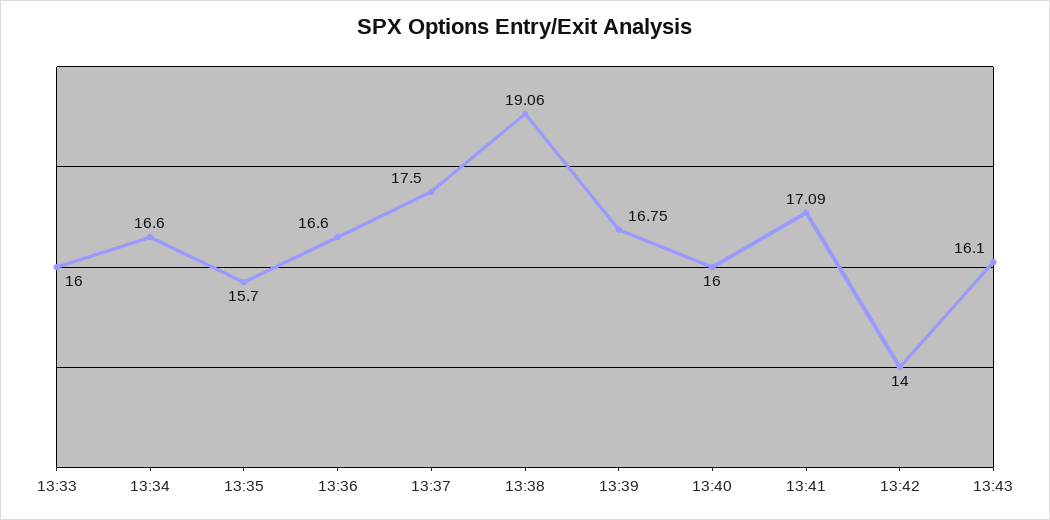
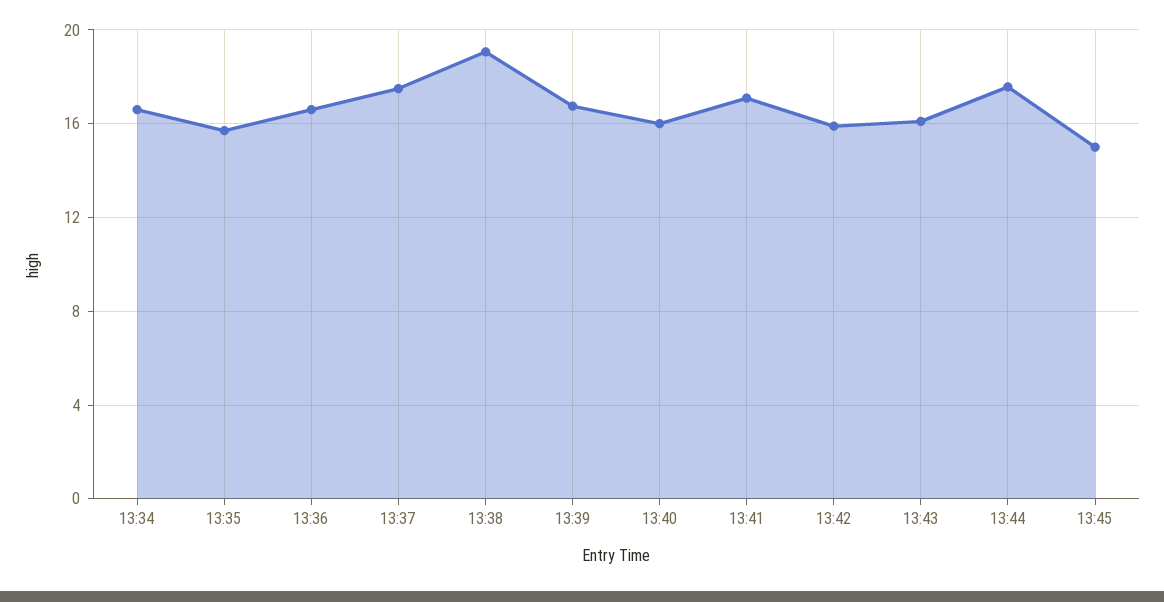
13:33: 16 -> none
13:42: 14 -> 16
13:44: none -> 17.5
13:45: none -> 15

